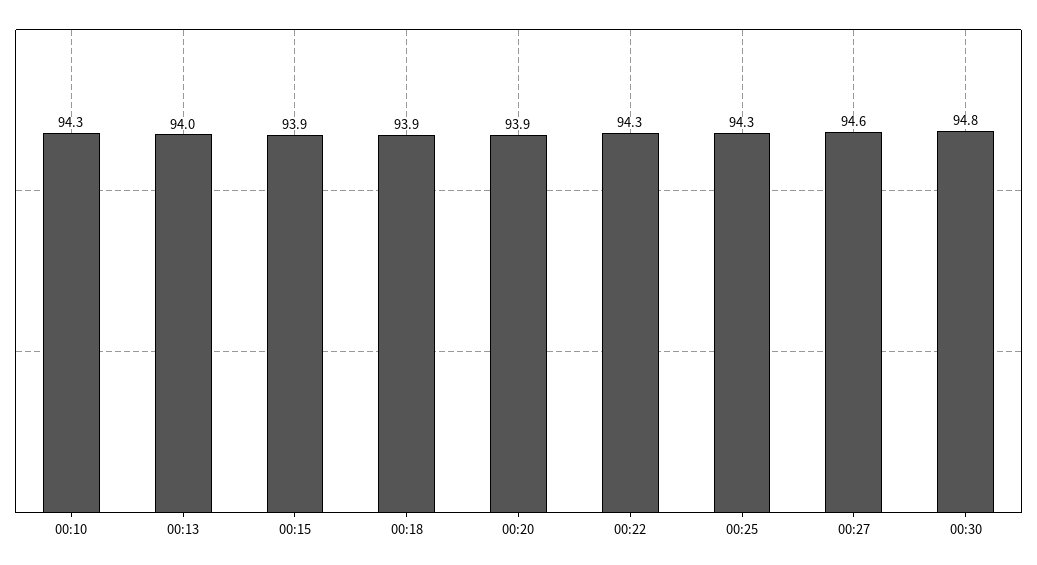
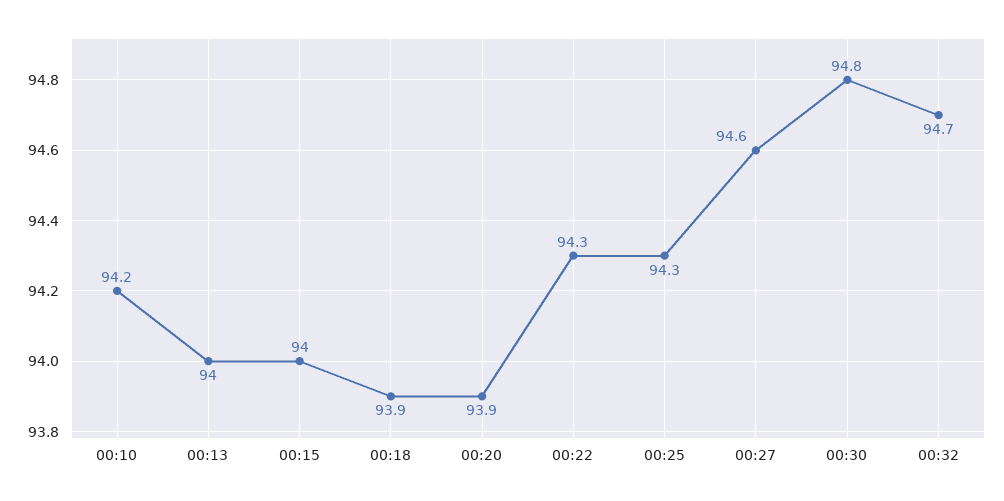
00:10: 94.3 -> 94.2
00:15: 93.9 -> 94
00:32: none -> 94.7

